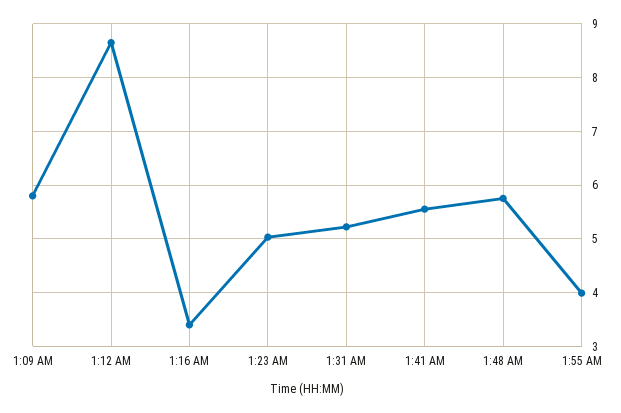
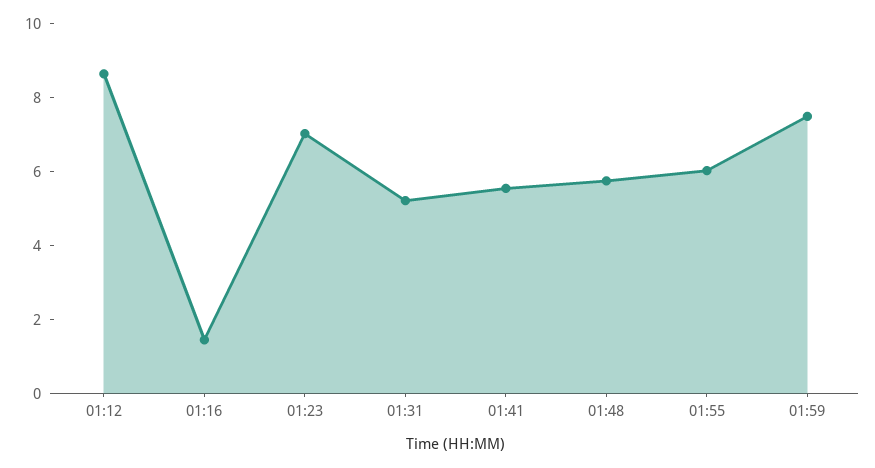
1:09 AM: 5.8 -> none
1:16 AM: 3.4 -> 1.5
1:23 AM: 5 -> 7
1:55 AM: 4 -> 6
01:59: none -> 7.5

